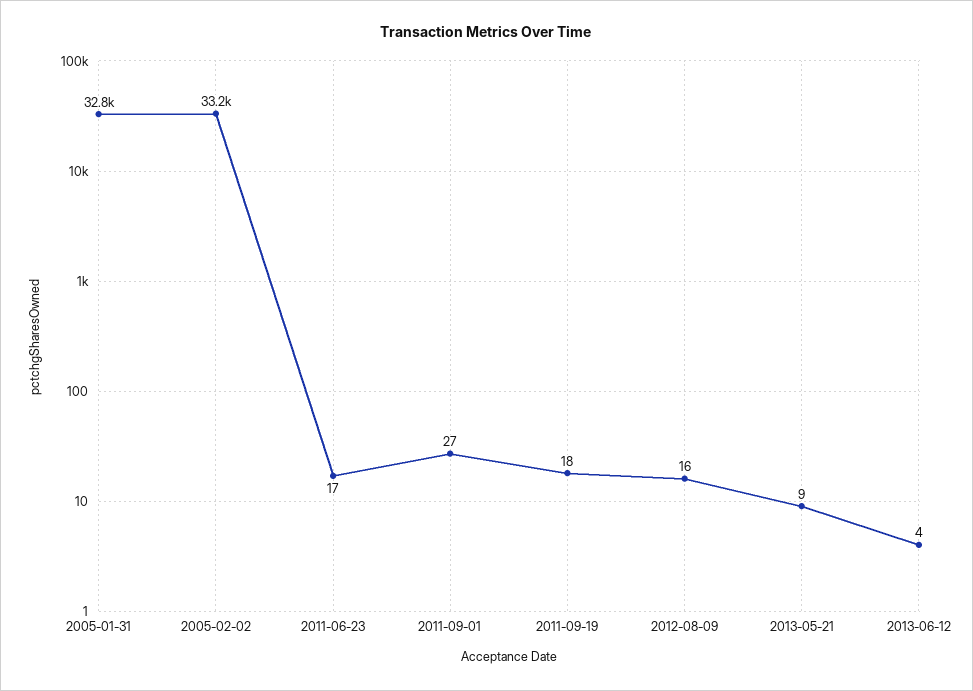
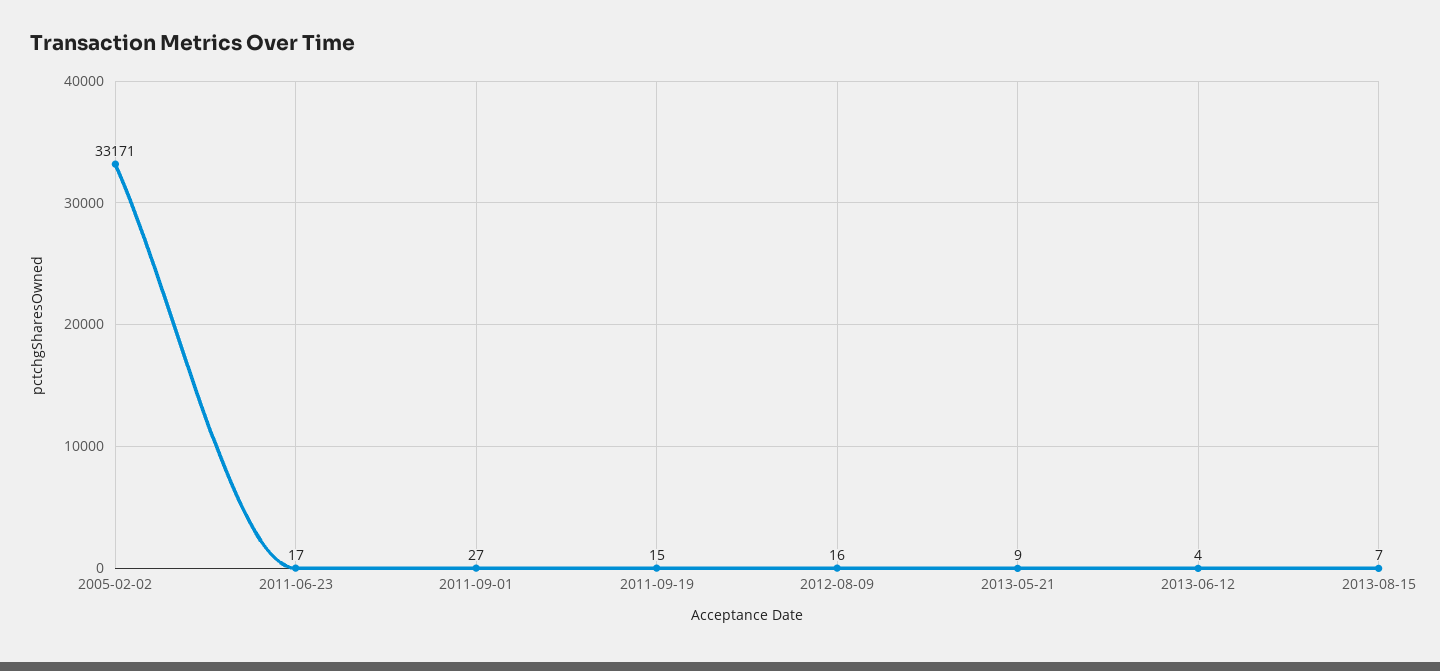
2005-01-31: 32800 -> none
2011-09-19: 18 -> 15
2013-08-15: none -> 7

